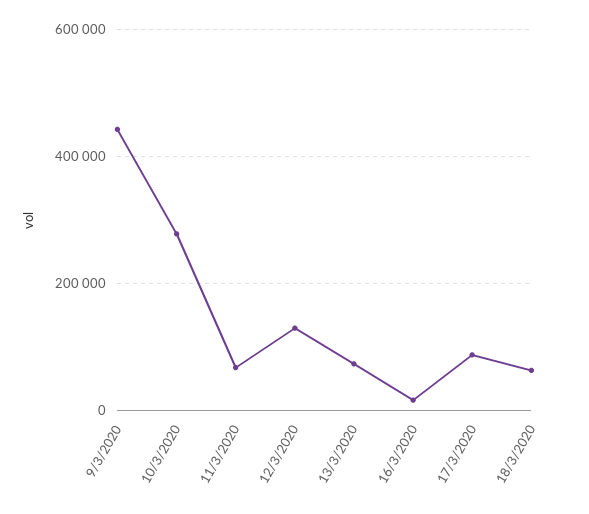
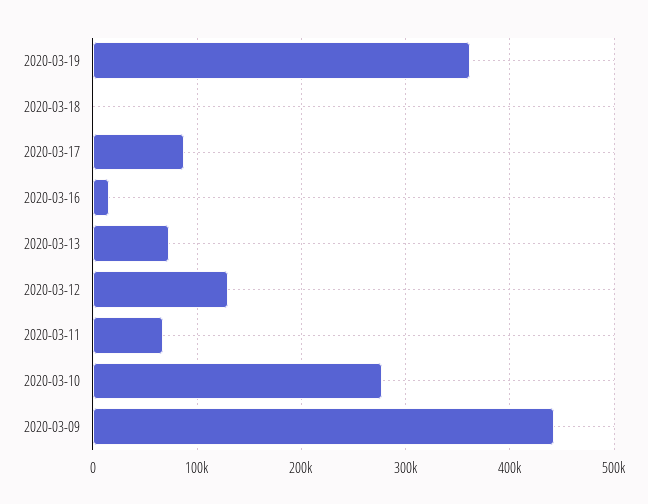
18/3/2020: 60000 -> 0
2020-03-19: none -> 360000

